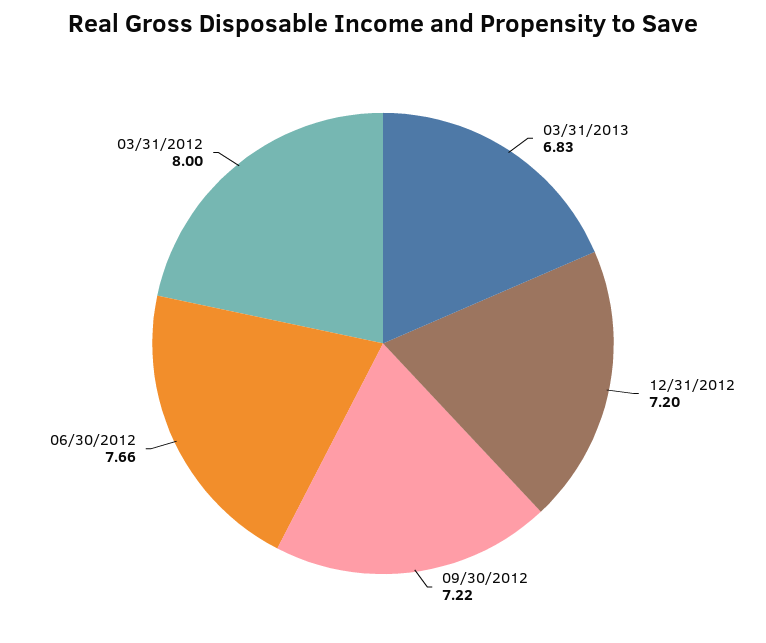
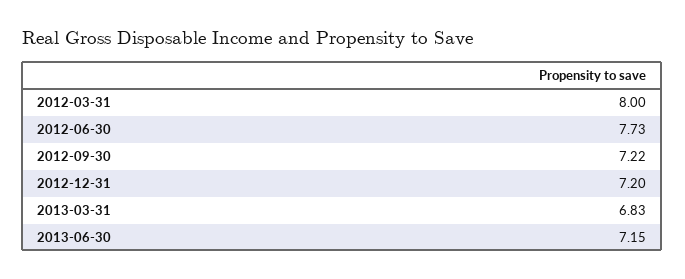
06/30/2012: 7.66 -> 7.73
2013-06-30: none -> 7.15

